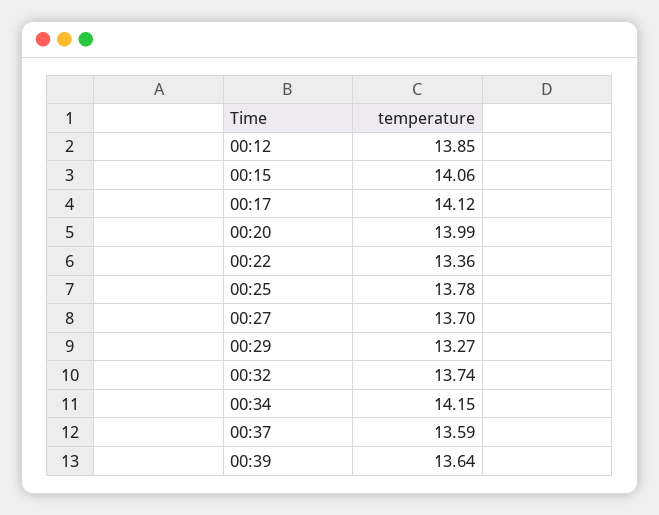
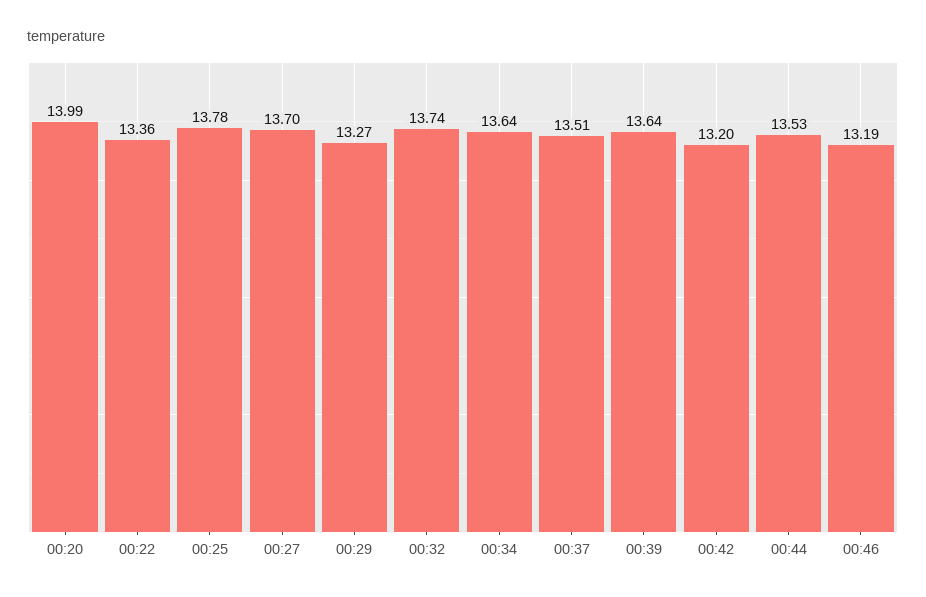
00:12: 13.85 -> none
00:15: 14.06 -> none
00:17: 14.12 -> none
00:34: 14.15 -> 13.64
00:37: 13.59 -> 13.51
00:42: none -> 13.2
00:44: none -> 13.53
00:46: none -> 13.19

